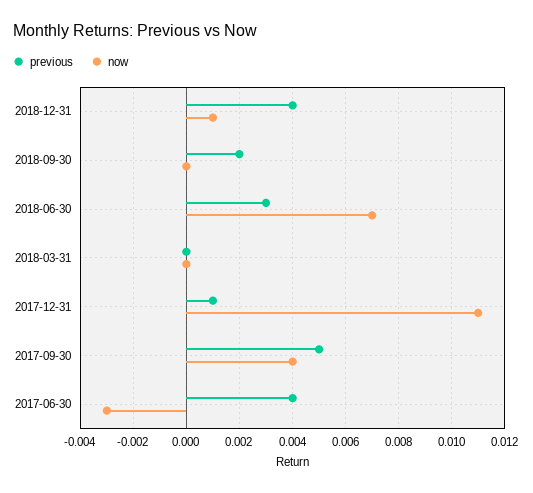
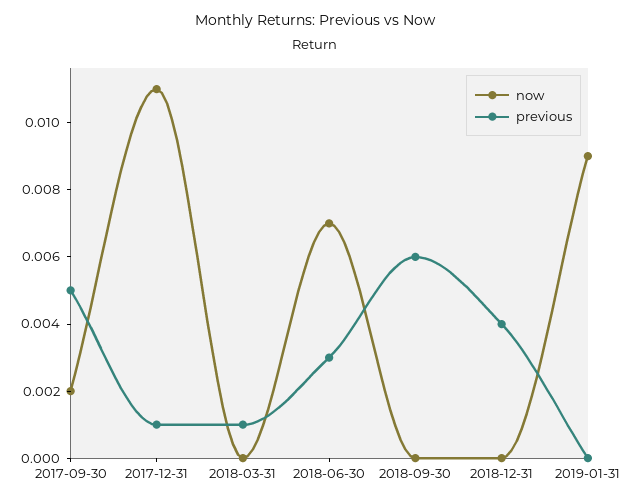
now, 2018-12-31: 0.001 -> 0
previous, 2018-09-30: 0.002 -> 0.006
previous, 2018-03-31: 0 -> 0.001
now, 2017-09-30: 0.004 -> 0.002
previous, 2017-06-30: 0.004 -> none
now, 2017-06-30: -0.003 -> none
now, 2019-01-31: none -> 0.009
previous, 2019-01-31: none -> 0

